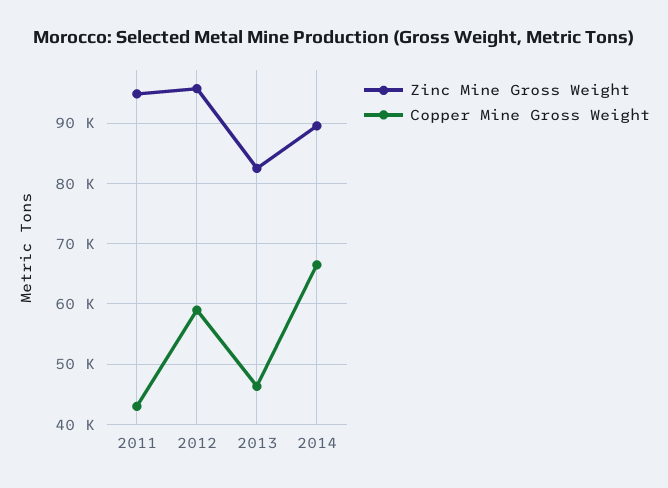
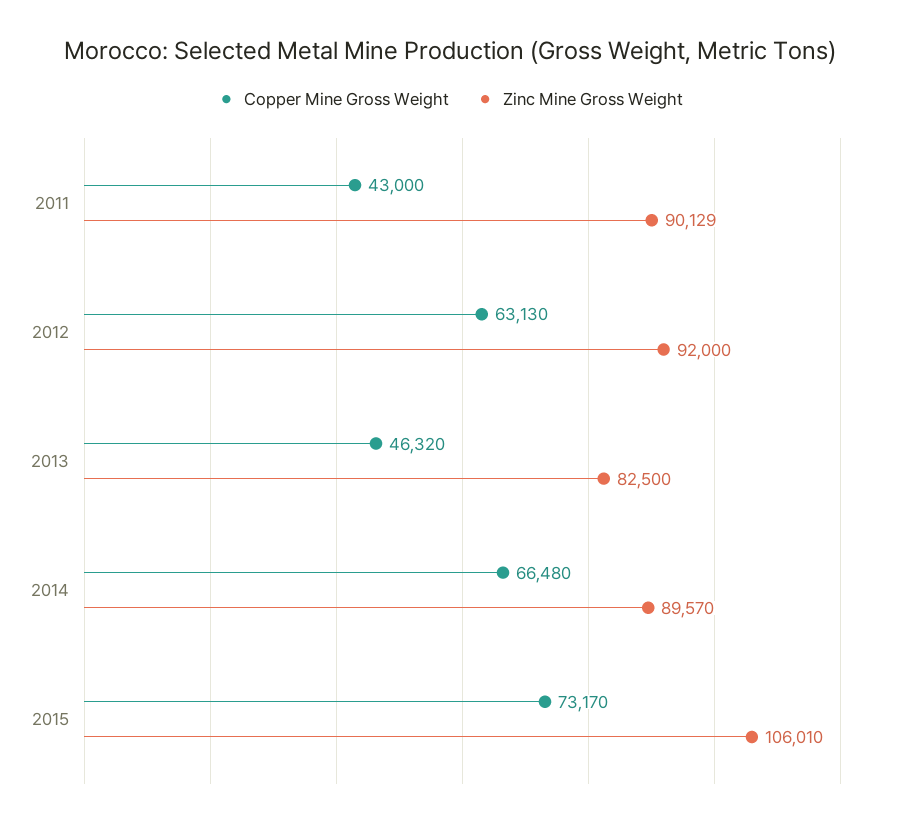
Zinc Mine Gross Weight, 2011: 95000 -> 90129
Zinc Mine Gross Weight, 2012: 96000 -> 92000
Copper Mine Gross Weight, 2012: 59000 -> 63130
Copper Mine Gross Weight, 2015: none -> 73170
Zinc Mine Gross Weight, 2015: none -> 106010

